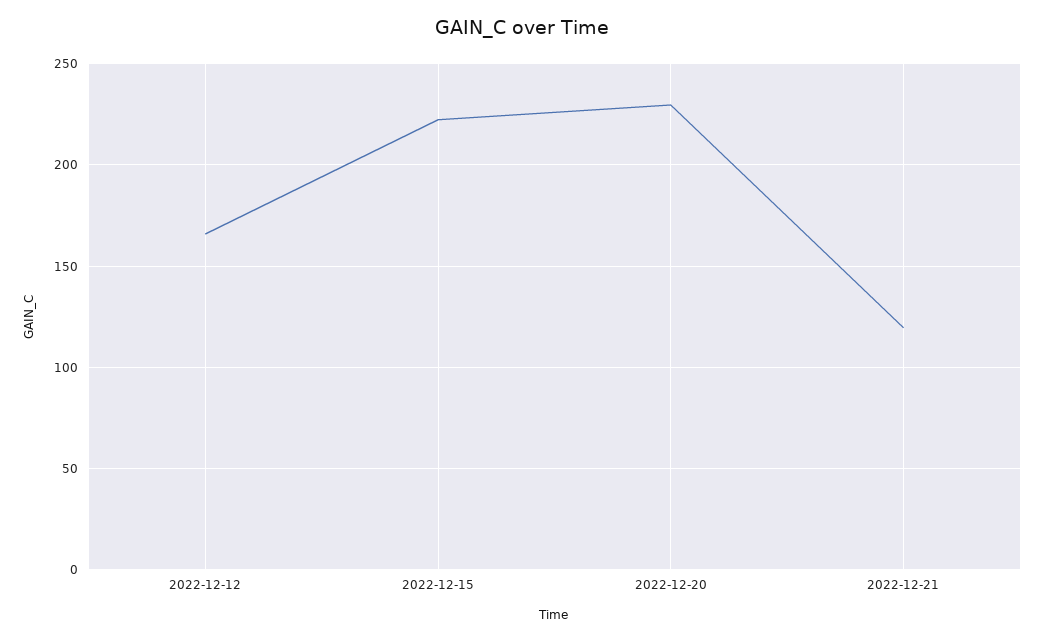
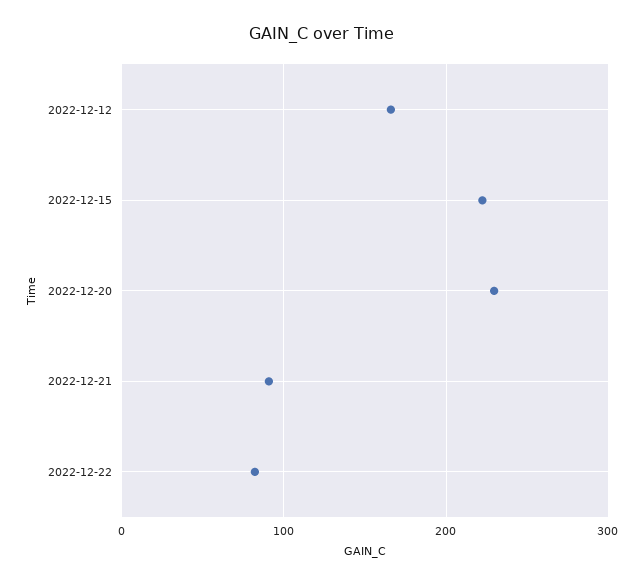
2022-12-21: 120 -> 90
2022-12-22: none -> 80

